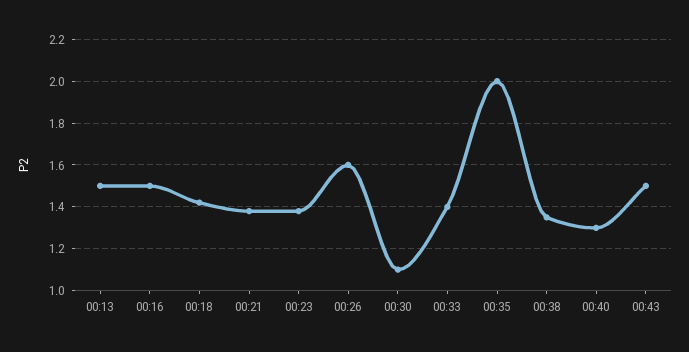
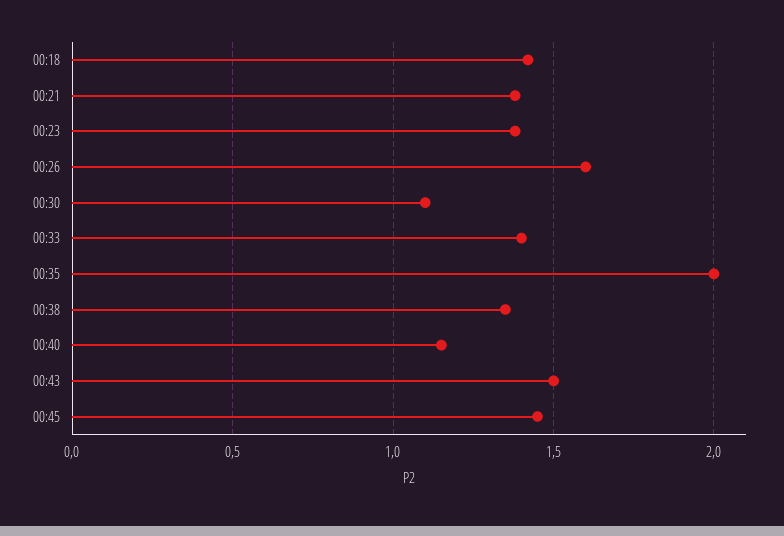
00:13: 1.5 -> none
00:16: 1.5 -> none
00:40: 1.3 -> 1.15
00:45: none -> 1.45

